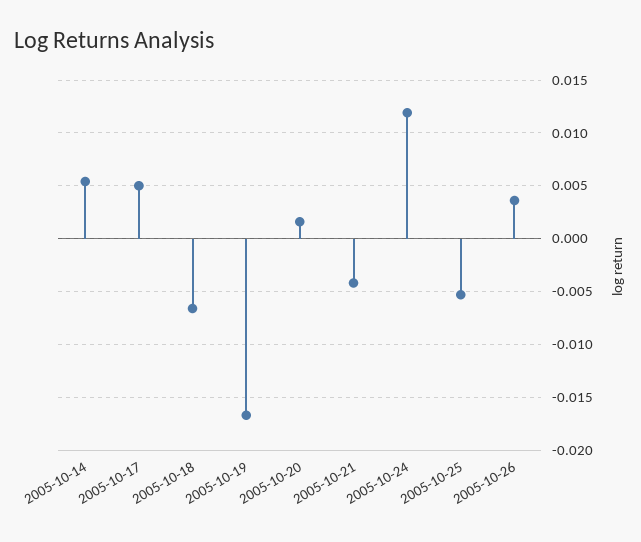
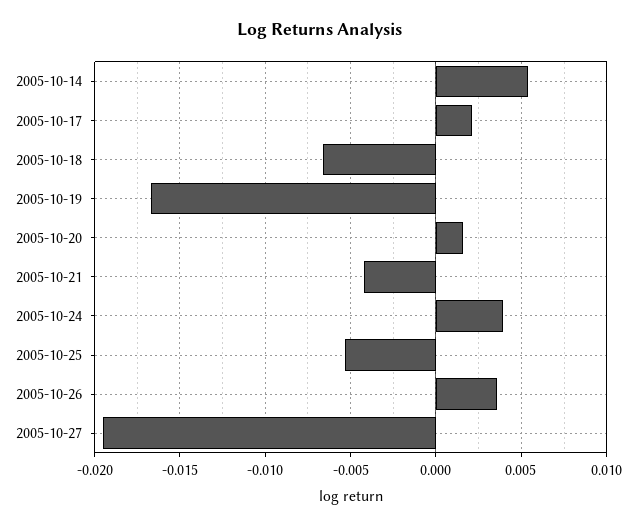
2005-10-17: 0.005 -> 0.002
2005-10-24: 0.012 -> 0.004
2005-10-27: none -> -0.0195

